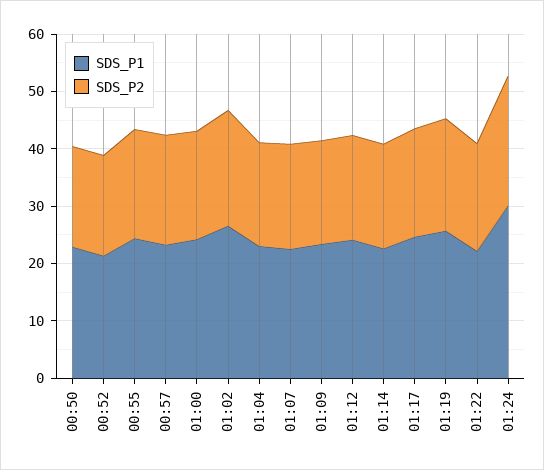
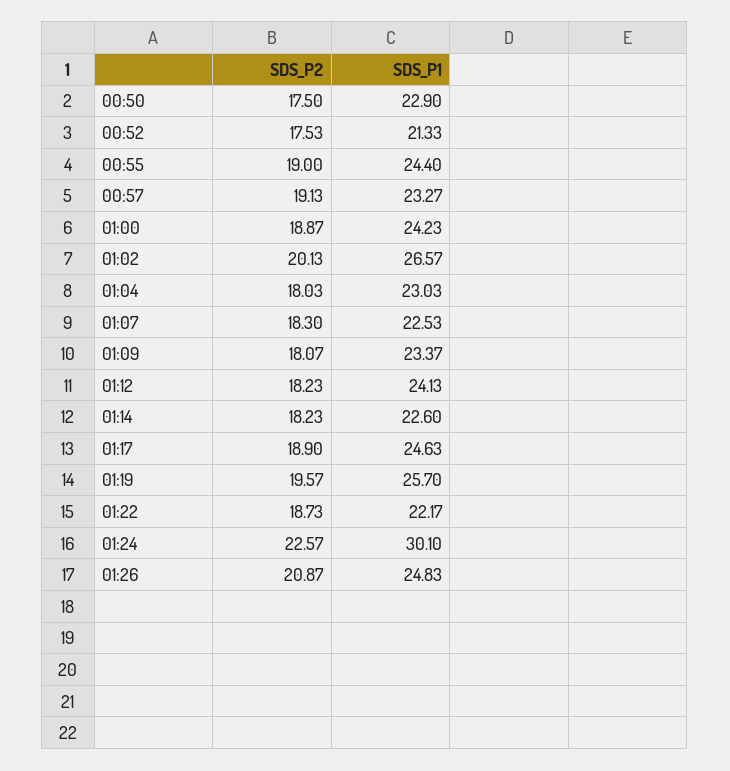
SDS_P2, 01:26: none -> 20.87
SDS_P1, 01:26: none -> 24.83

